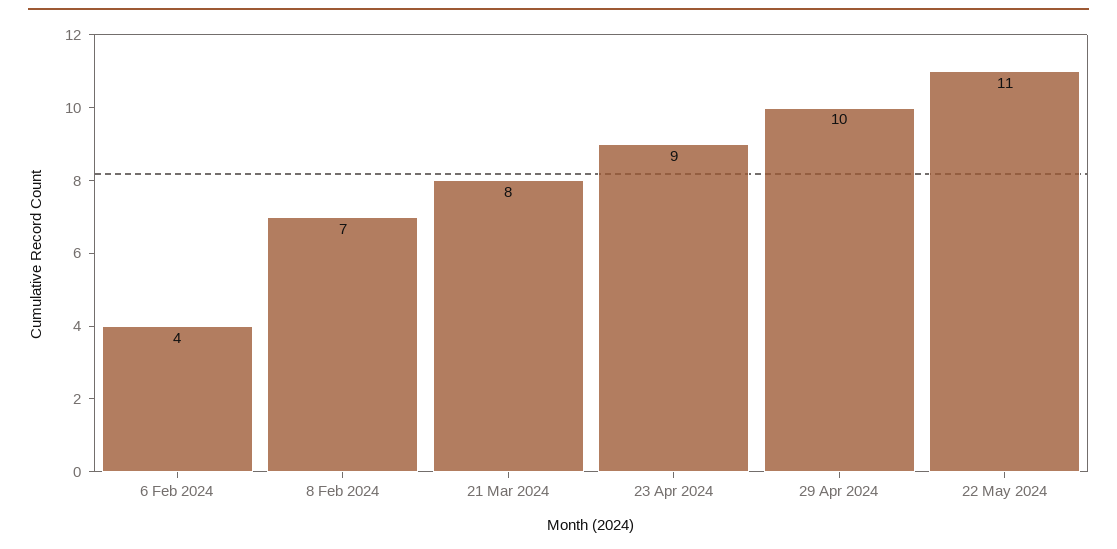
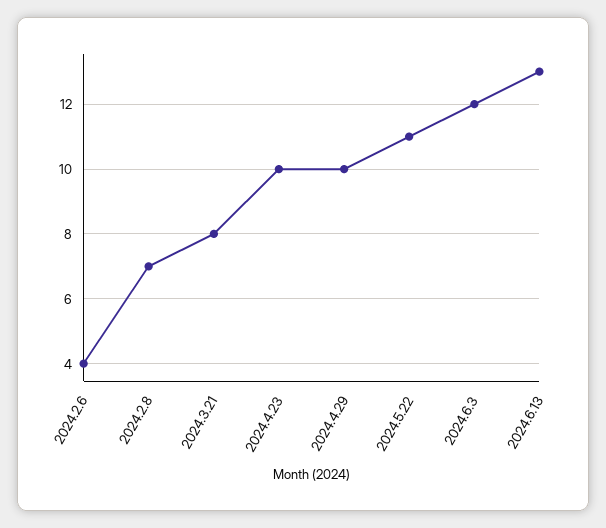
23 Apr 2024: 9 -> 10
2024.6.3: none -> 12
2024.6.13: none -> 13

